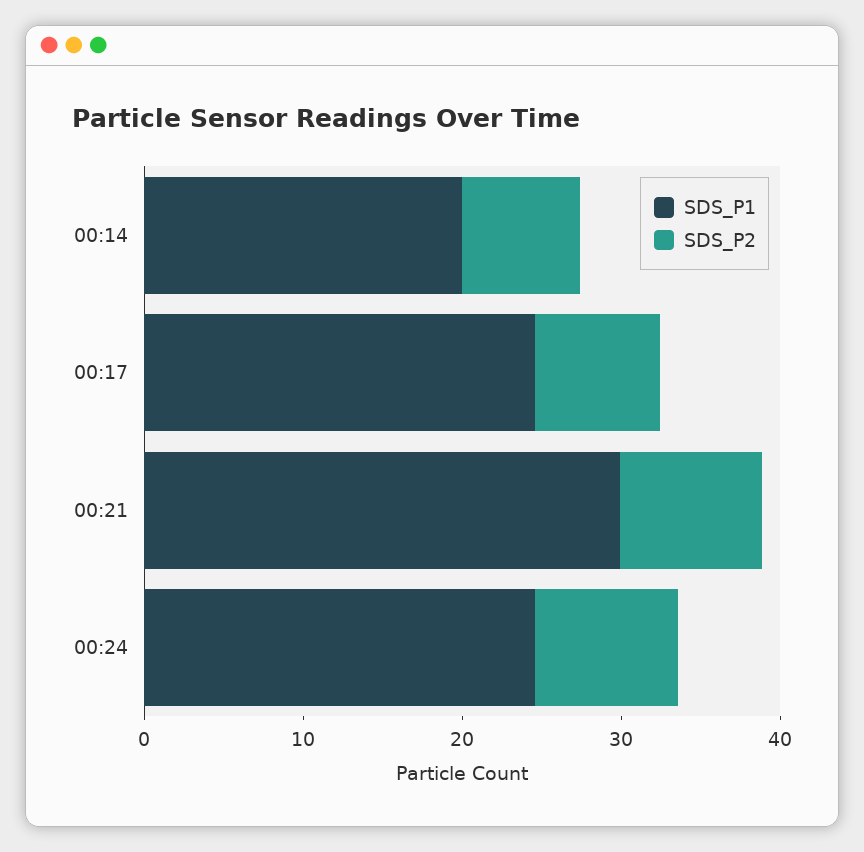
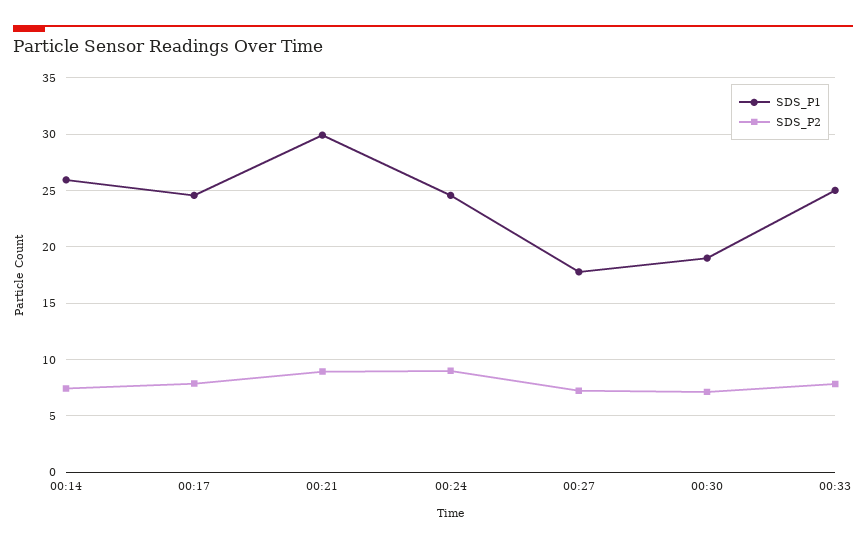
SDS_P1, 00:14: 20 -> 26
SDS_P1, 00:27: none -> 18
SDS_P2, 00:27: none -> 7
SDS_P1, 00:30: none -> 19
SDS_P2, 00:30: none -> 7
SDS_P1, 00:33: none -> 25
SDS_P2, 00:33: none -> 8

